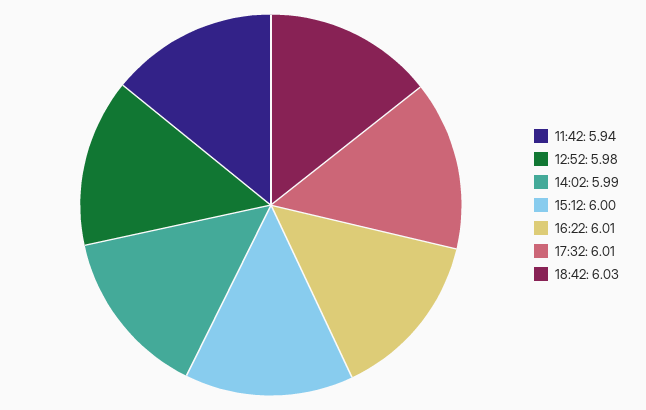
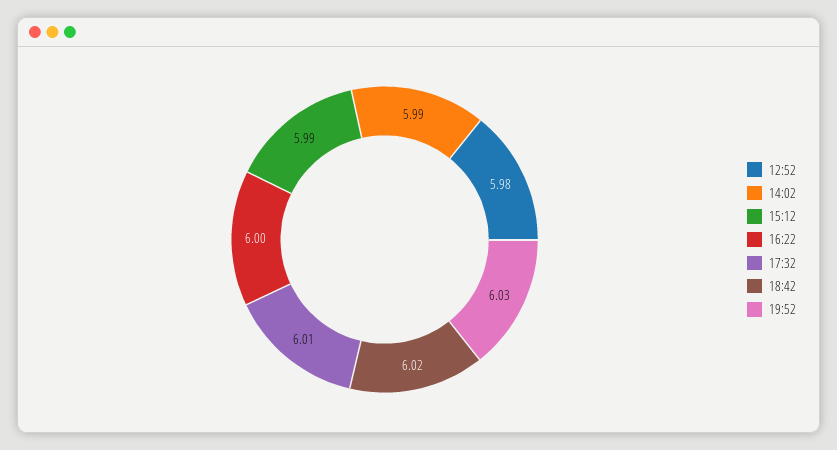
11:42: 5.94 -> none
15:12: 6 -> 5.99
16:22: 6.01 -> 6
18:42: 6.03 -> 6.02
19:52: none -> 6.03

